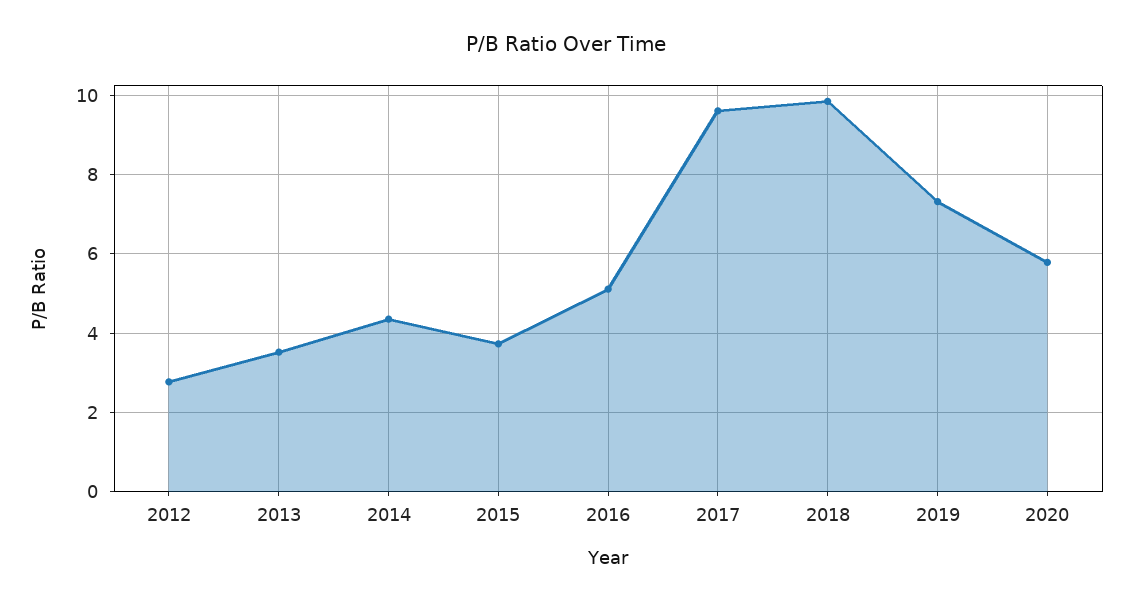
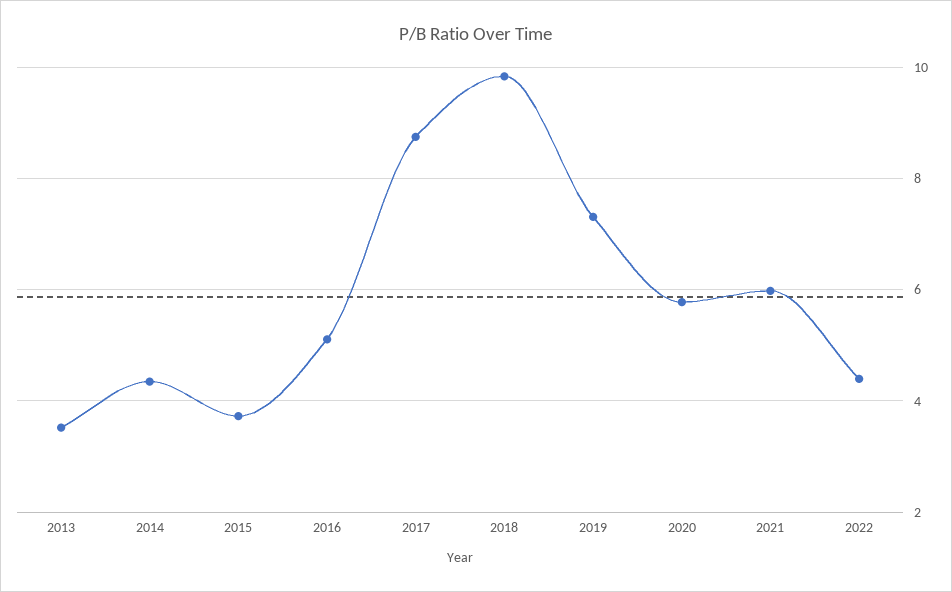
2012: 2.8 -> none
2017: 9.6 -> 8.8
2021: none -> 6
2022: none -> 4.4

